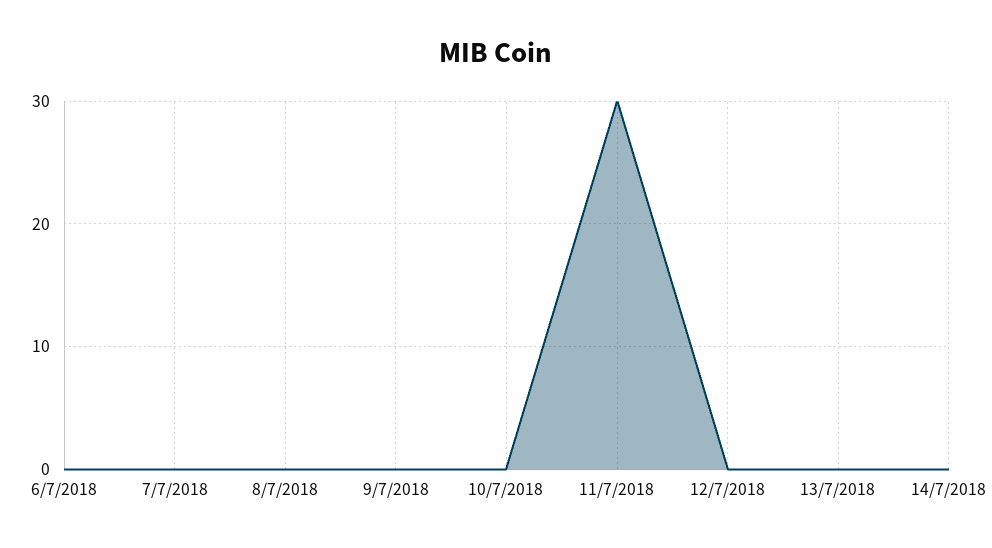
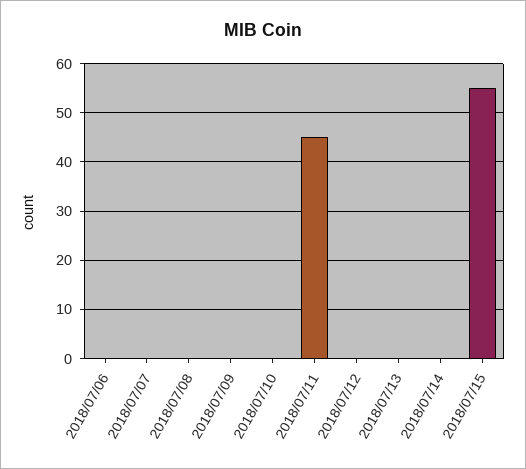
11/7/2018: 30 -> 45
2018/07/15: none -> 55

